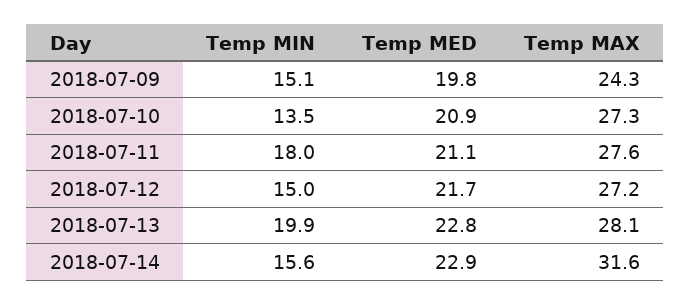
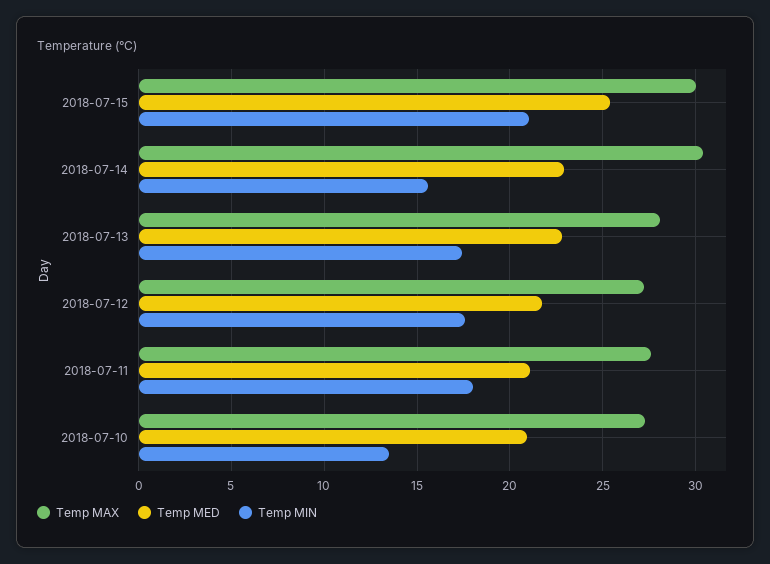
Temp MIN, 2018-07-09: 15.1 -> none
Temp MED, 2018-07-09: 19.8 -> none
Temp MAX, 2018-07-09: 24.3 -> none
Temp MIN, 2018-07-12: 15 -> 17.5
Temp MIN, 2018-07-13: 19.9 -> 17.5
Temp MAX, 2018-07-14: 31.6 -> 30.5
Temp MAX, 2018-07-15: none -> 30
Temp MED, 2018-07-15: none -> 25.5
Temp MIN, 2018-07-15: none -> 21

